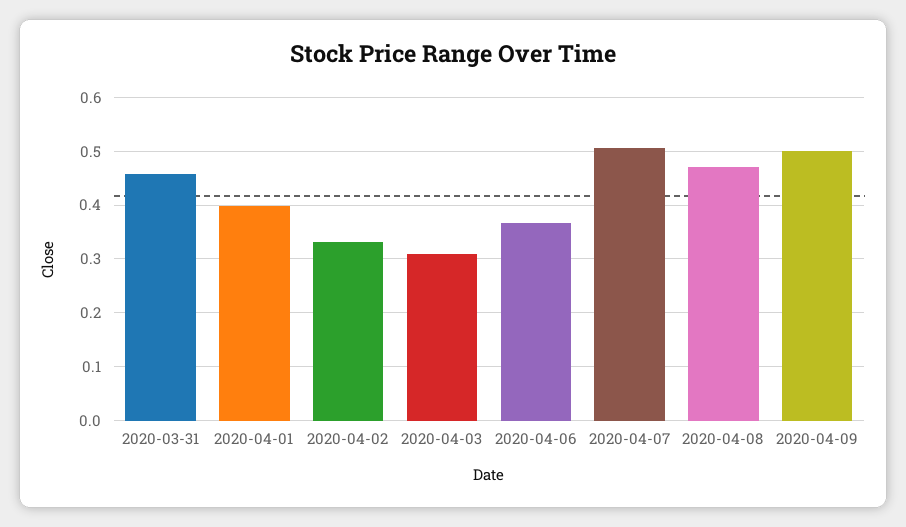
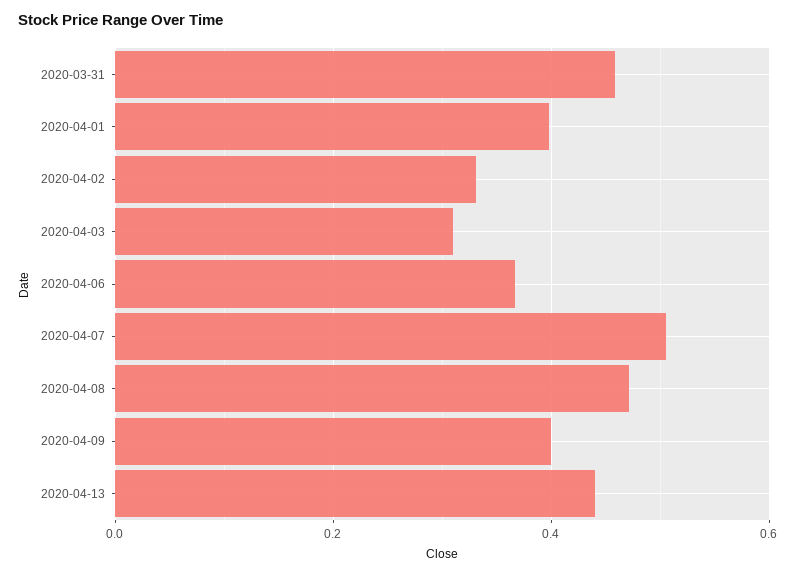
2020-04-09: 0.5 -> 0.4
2020-04-13: none -> 0.44

